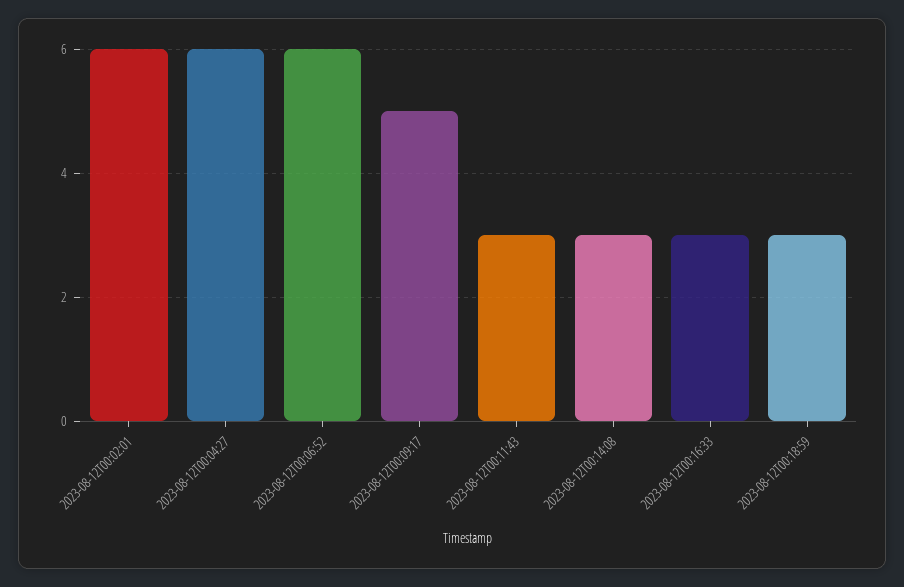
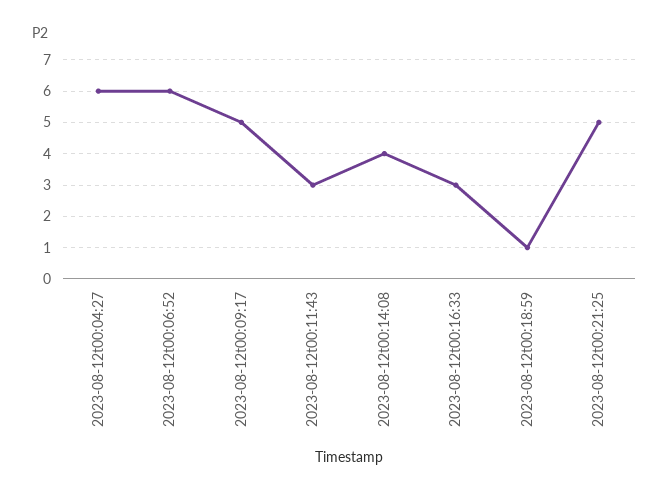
2023-08-12T00:02:01: 6 -> none
2023-08-12T00:14:08: 3 -> 4
2023-08-12T00:18:59: 3 -> 1
2023-08-12t00:21:25: none -> 5

